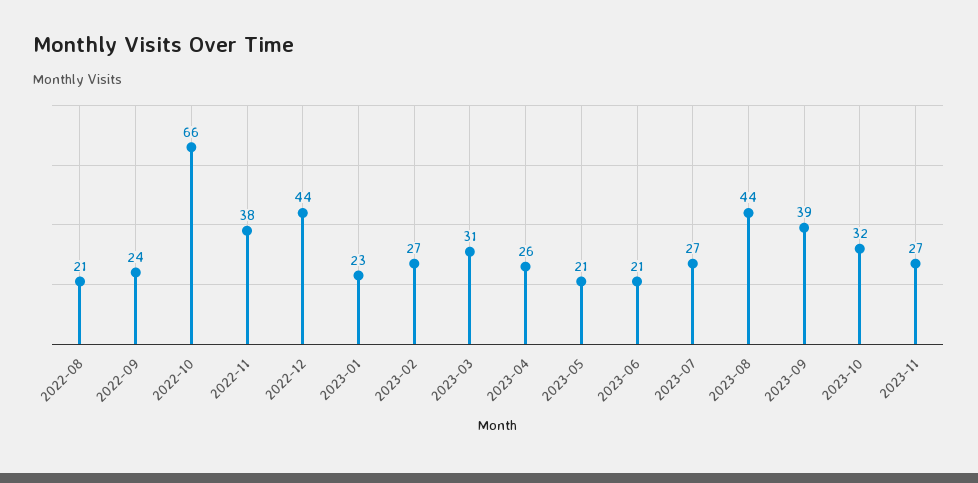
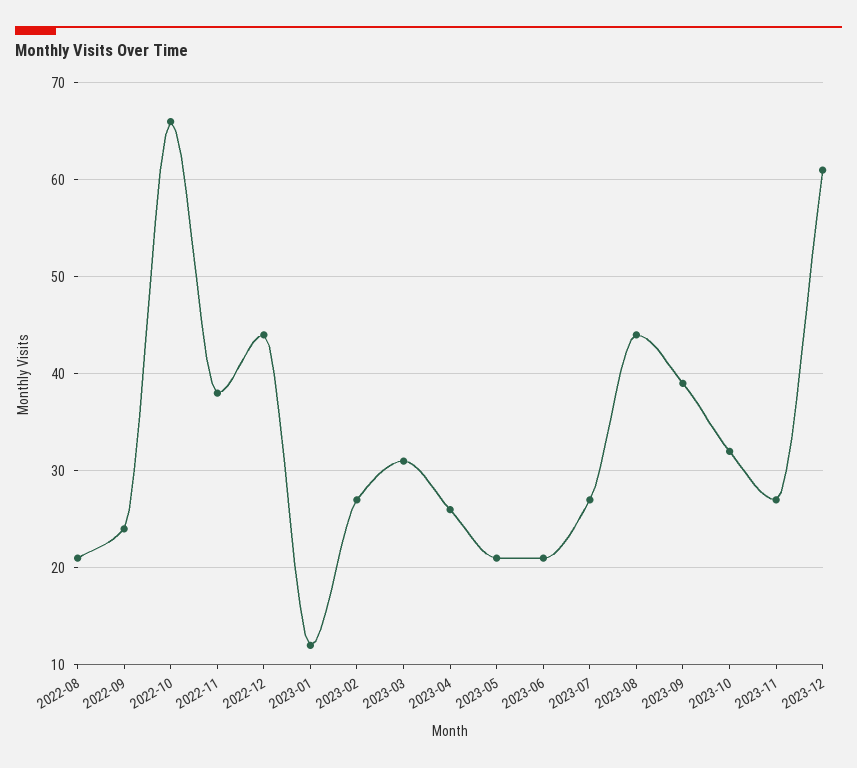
2023-01: 23 -> 12
2023-12: none -> 61

